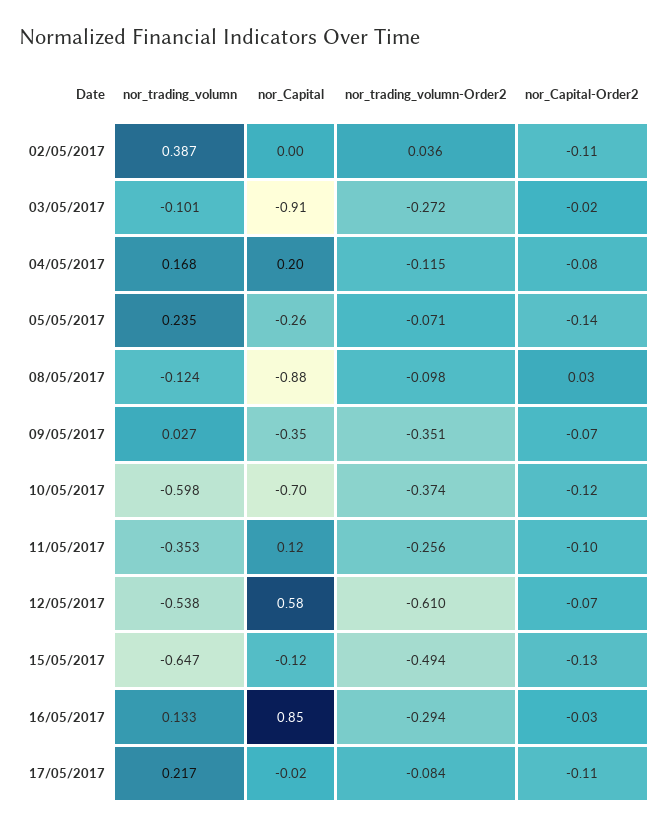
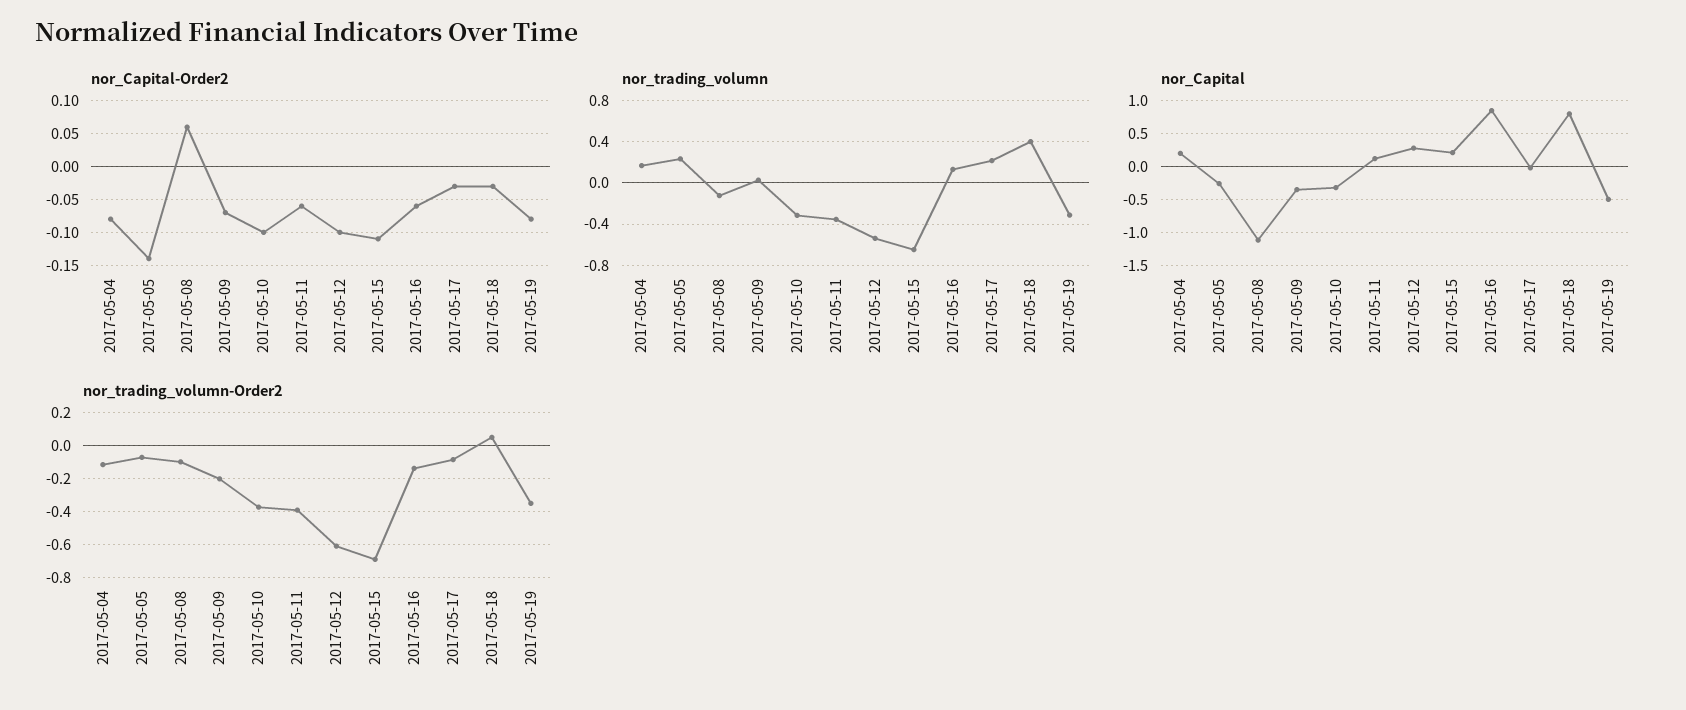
nor_trading_volumn, 02/05/2017: 0.387 -> none
nor_Capital, 02/05/2017: 0 -> none
nor_trading_volumn-Order2, 02/05/2017: 0.036 -> none
nor_Capital-Order2, 02/05/2017: -0.11 -> none
nor_trading_volumn, 03/05/2017: -0.101 -> none
nor_Capital, 03/05/2017: -0.91 -> none
nor_trading_volumn-Order2, 03/05/2017: -0.272 -> none
nor_Capital-Order2, 03/05/2017: -0.02 -> none
nor_Capital, 08/05/2017: -0.88 -> -1.1
nor_Capital-Order2, 08/05/2017: 0.03 -> 0.06
nor_trading_volumn-Order2, 09/05/2017: -0.351 -> -0.2
nor_trading_volumn, 10/05/2017: -0.598 -> -0.3
nor_Capital, 10/05/2017: -0.7 -> -0.3
nor_Capital-Order2, 10/05/2017: -0.12 -> -0.1
nor_trading_volumn-Order2, 11/05/2017: -0.256 -> -0.4
nor_Capital-Order2, 11/05/2017: -0.1 -> -0.06
nor_Capital, 12/05/2017: 0.58 -> 0.3
nor_Capital-Order2, 12/05/2017: -0.07 -> -0.1
nor_Capital, 15/05/2017: -0.12 -> 0.2
nor_trading_volumn-Order2, 15/05/2017: -0.494 -> -0.7
nor_Capital-Order2, 15/05/2017: -0.13 -> -0.11
nor_trading_volumn-Order2, 16/05/2017: -0.294 -> -0.15
nor_Capital-Order2, 16/05/2017: -0.03 -> -0.06
nor_Capital-Order2, 17/05/2017: -0.11 -> -0.03
nor_Capital-Order2, 2017-05-18: none -> -0.03
nor_Capital-Order2, 2017-05-19: none -> -0.08
nor_trading_volumn, 2017-05-18: none -> 0.4
nor_trading_volumn, 2017-05-19: none -> -0.3
nor_Capital, 2017-05-18: none -> 0.8
nor_Capital, 2017-05-19: none -> -0.5
nor_trading_volumn-Order2, 2017-05-18: none -> 0.05
nor_trading_volumn-Order2, 2017-05-19: none -> -0.35

